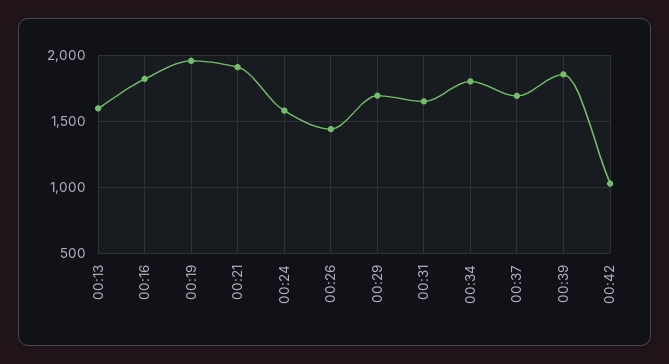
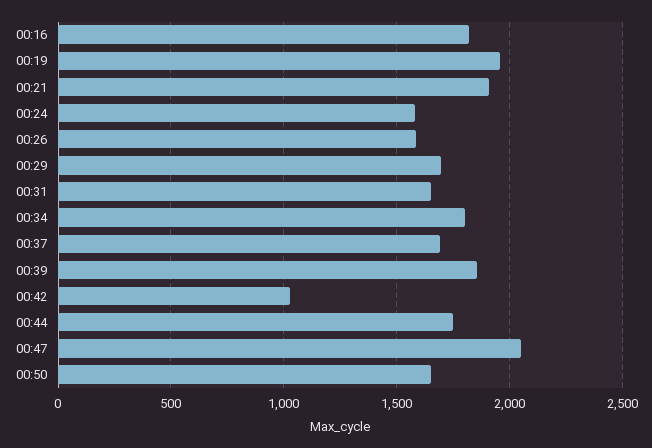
00:13: 1600 -> none
00:26: 1450 -> 1600
00:44: none -> 1750
00:47: none -> 2050
00:50: none -> 1650

